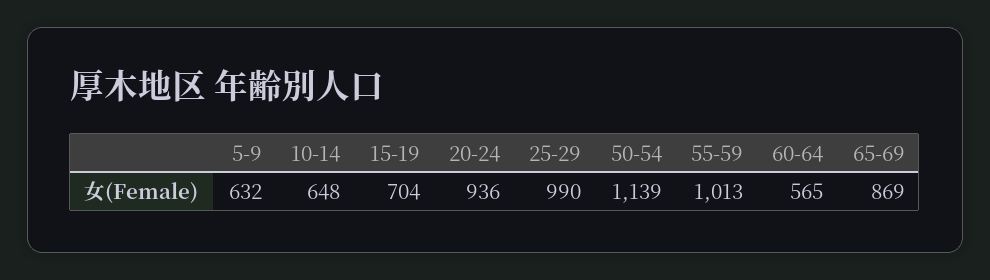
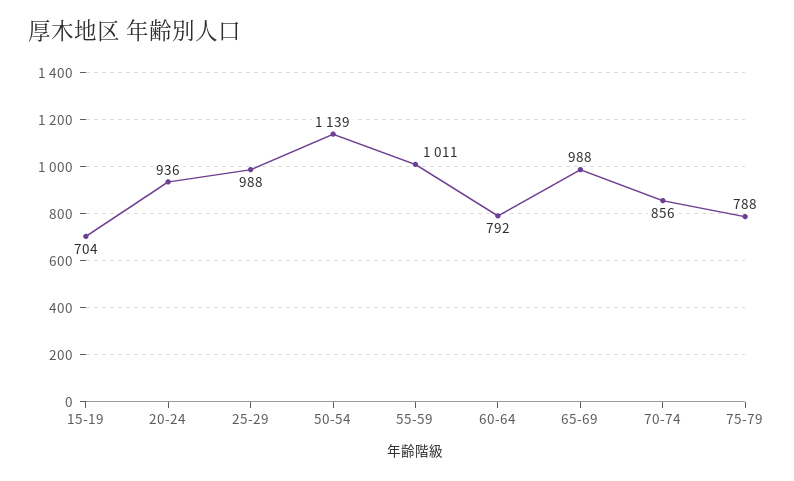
5-9: 632 -> none
10-14: 648 -> none
25-29: 990 -> 988
55-59: 1013 -> 1011
60-64: 565 -> 792
65-69: 869 -> 988
70-74: none -> 856
75-79: none -> 788

